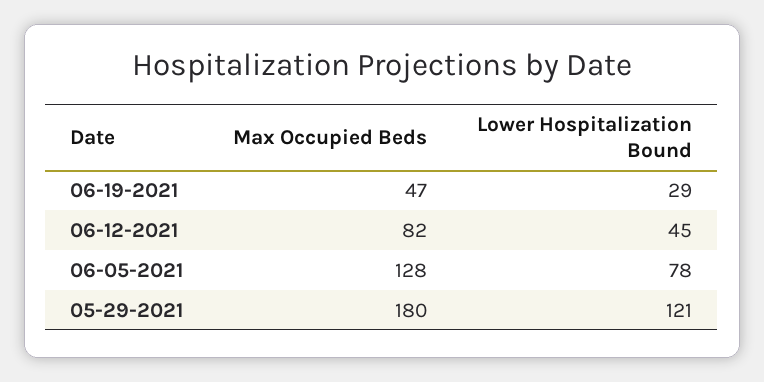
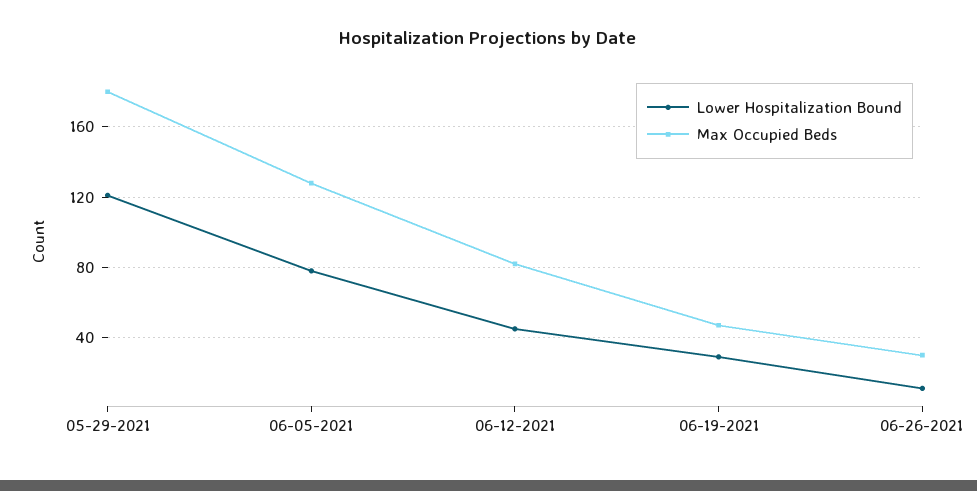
Lower Hospitalization Bound, 06-26-2021: none -> 10
Max Occupied Beds, 06-26-2021: none -> 30

